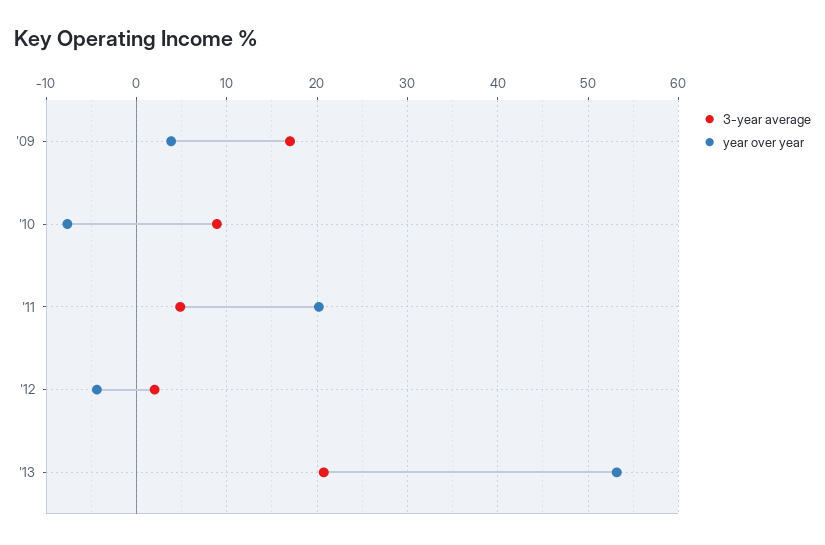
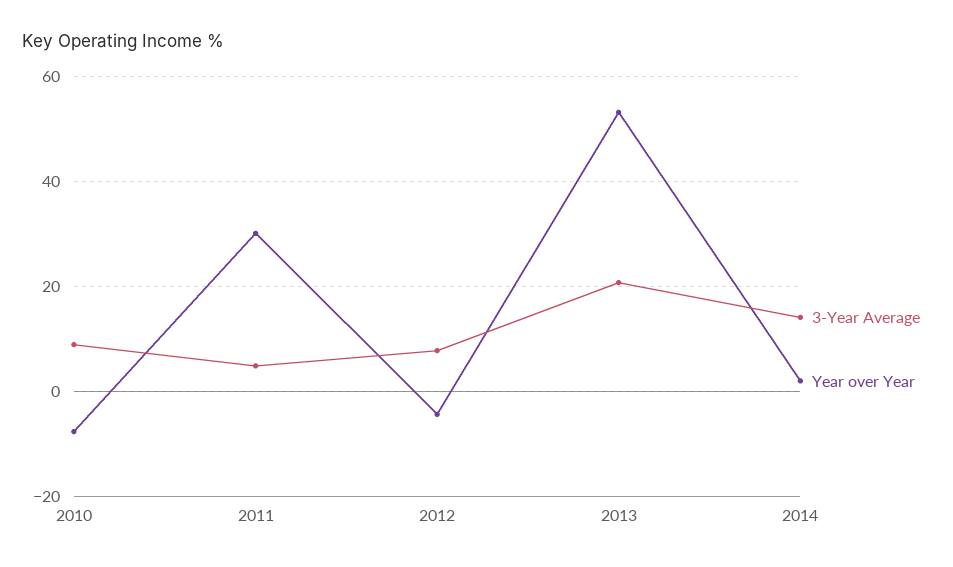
3-year average, '09: 17 -> none
year over year, '09: 4 -> none
year over year, '11: 20 -> 30
3-year average, '12: 2 -> 8
3-year average, 2014: none -> 14
year over year, 2014: none -> 2

